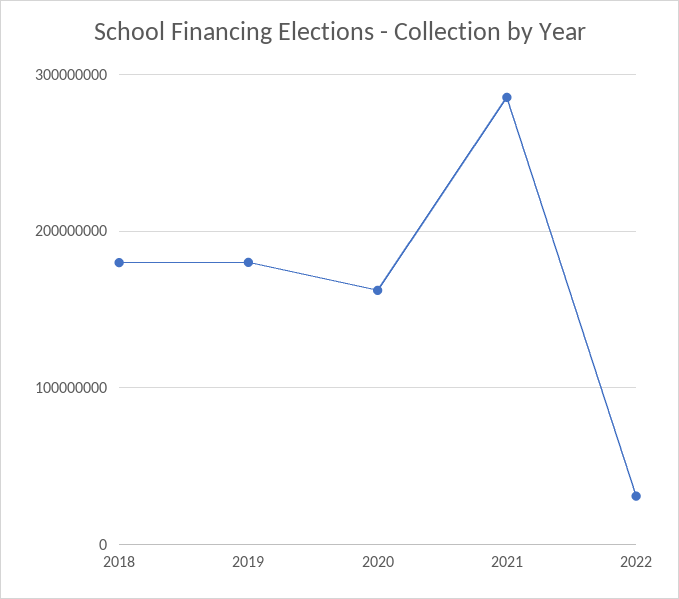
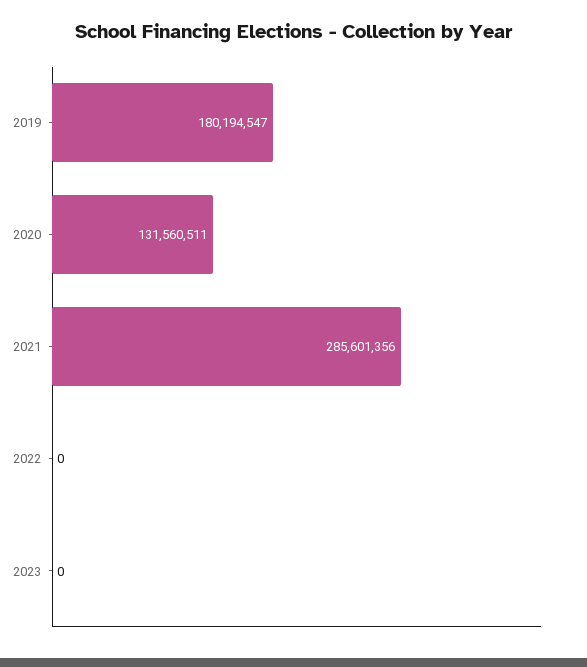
2018: 180000000 -> none
2020: 160000000 -> 131560511
2022: 30000000 -> 0
2023: none -> 0

